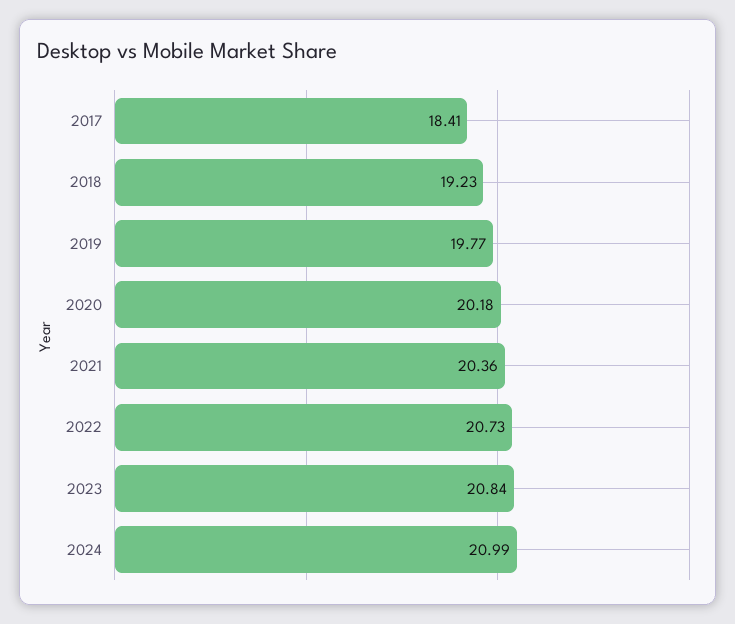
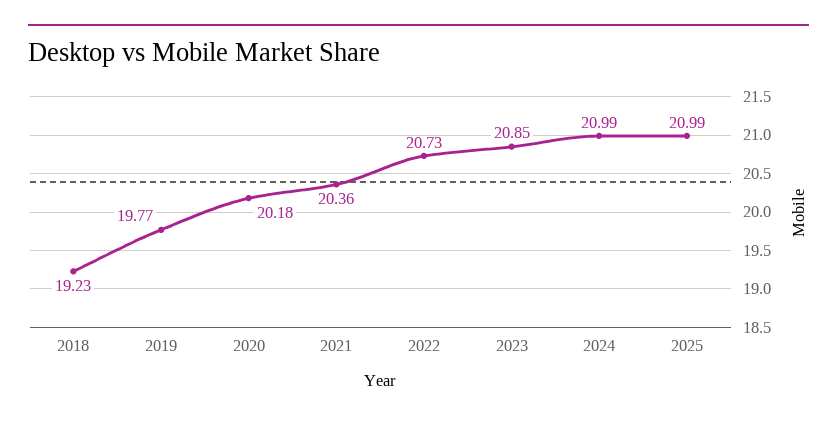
2017: 18.41 -> none
2023: 20.84 -> 20.85
2025: none -> 20.99

